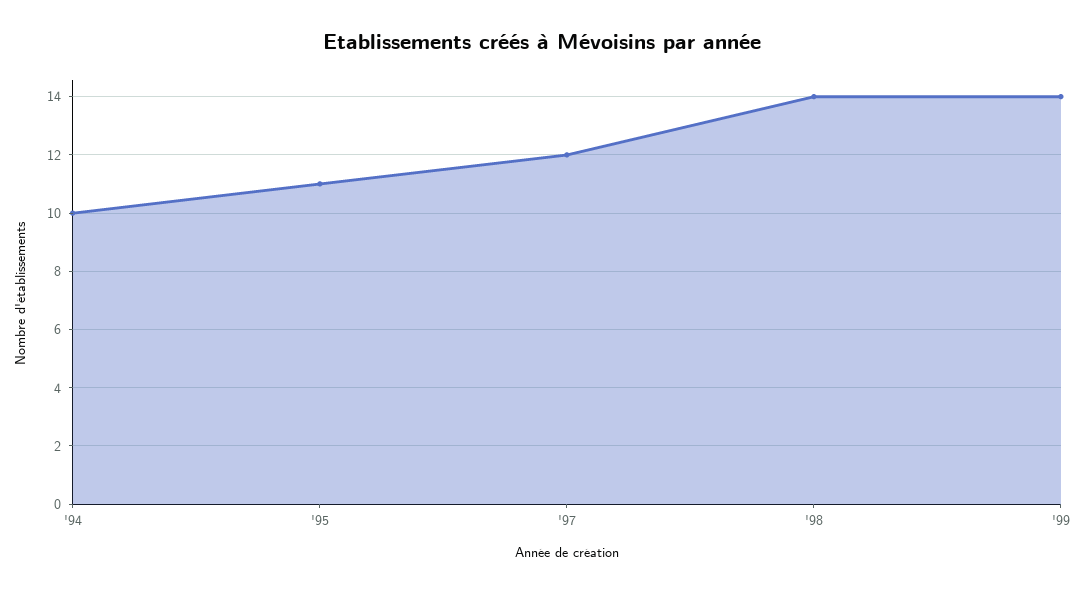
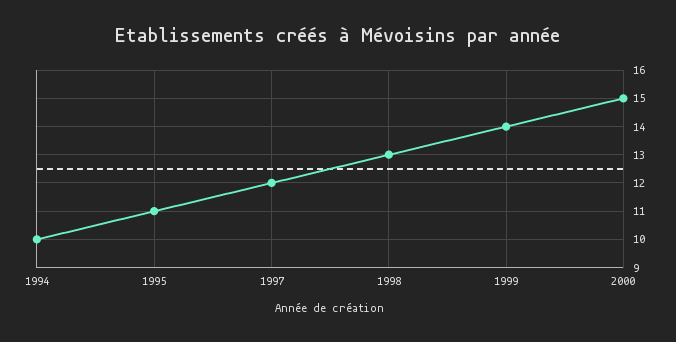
'98: 14 -> 13
2000: none -> 15

